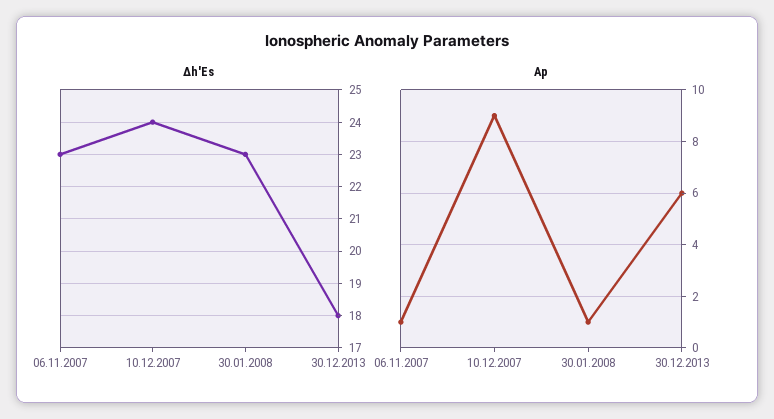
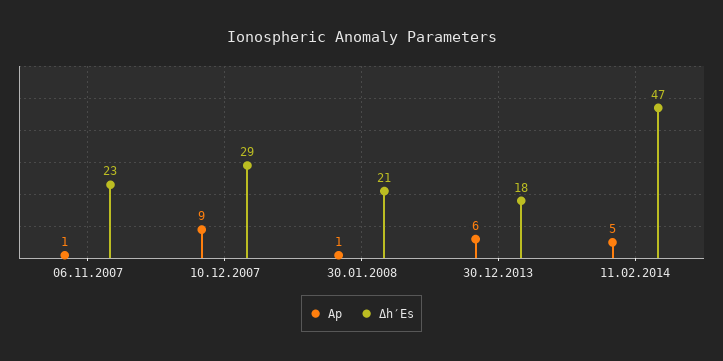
Δh′Es, 10.12.2007: 24 -> 29
Δh′Es, 30.01.2008: 23 -> 21
Ap, 11.02.2014: none -> 5
Δh′Es, 11.02.2014: none -> 47

